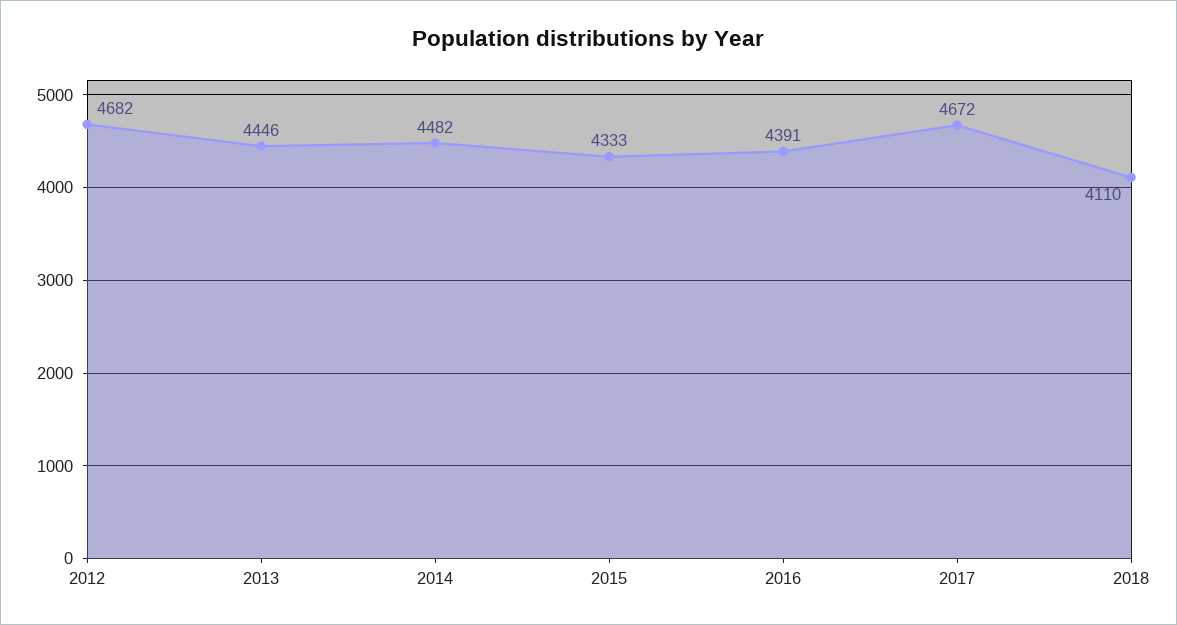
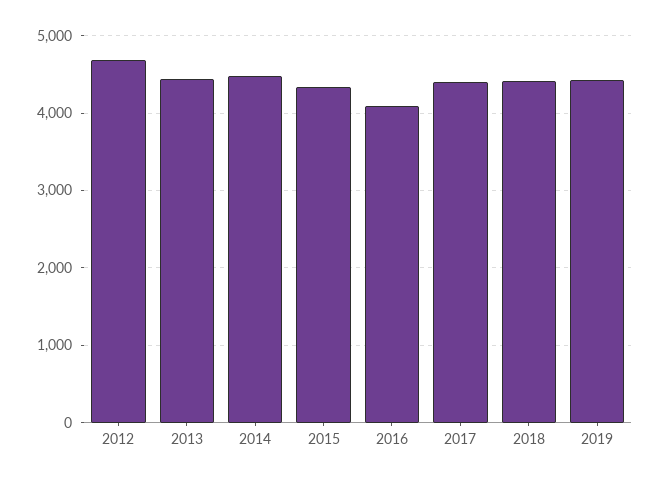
2016: 4391 -> 4100
2017: 4672 -> 4400
2018: 4110 -> 4400
2019: none -> 4400

